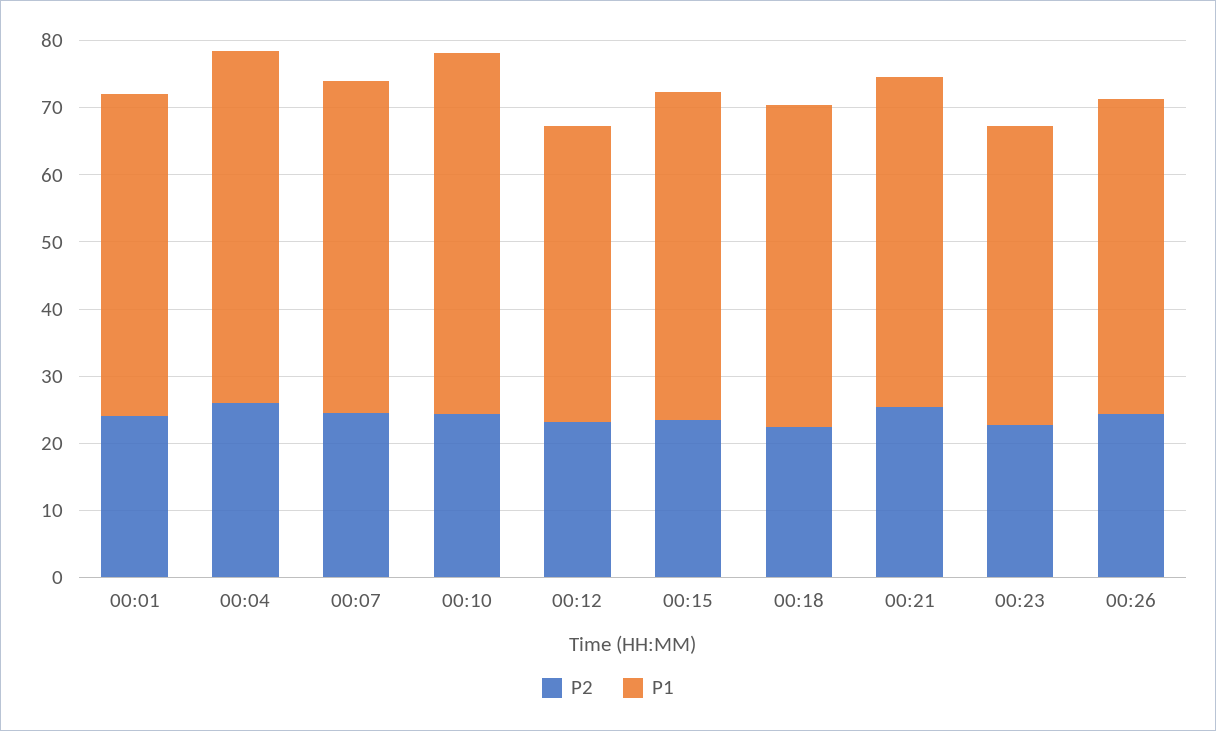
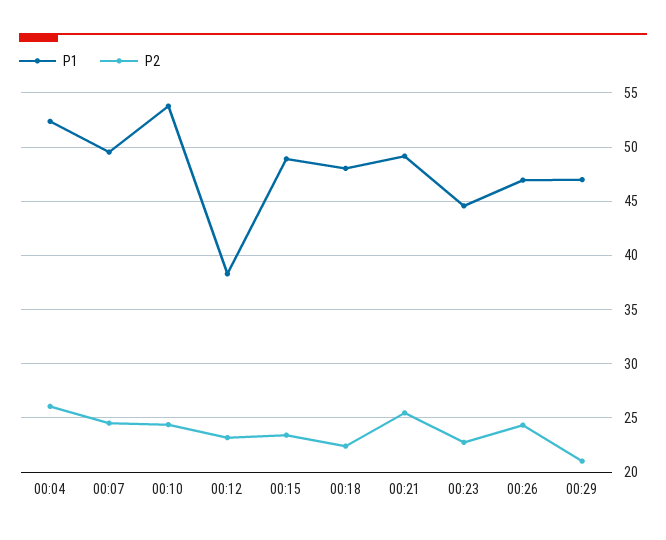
P2, 00:01: 24 -> none
P1, 00:01: 48 -> none
P1, 00:12: 44 -> 38
P1, 00:29: none -> 47
P2, 00:29: none -> 21

